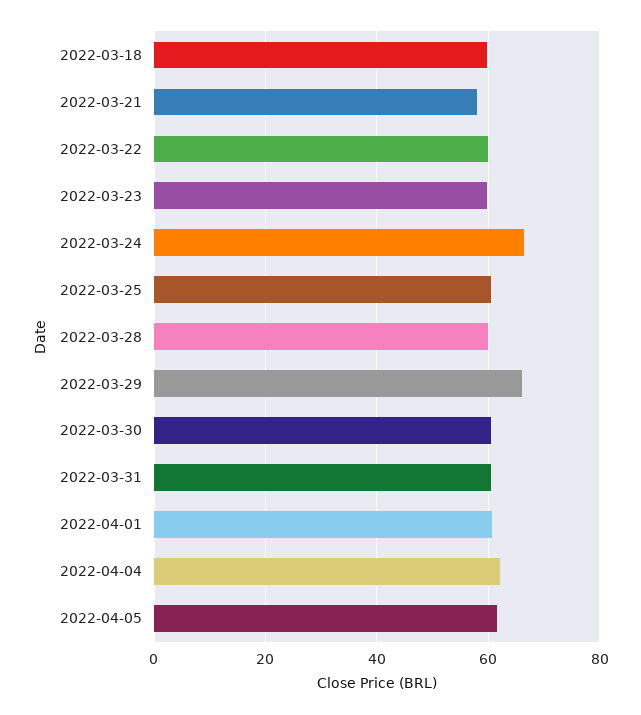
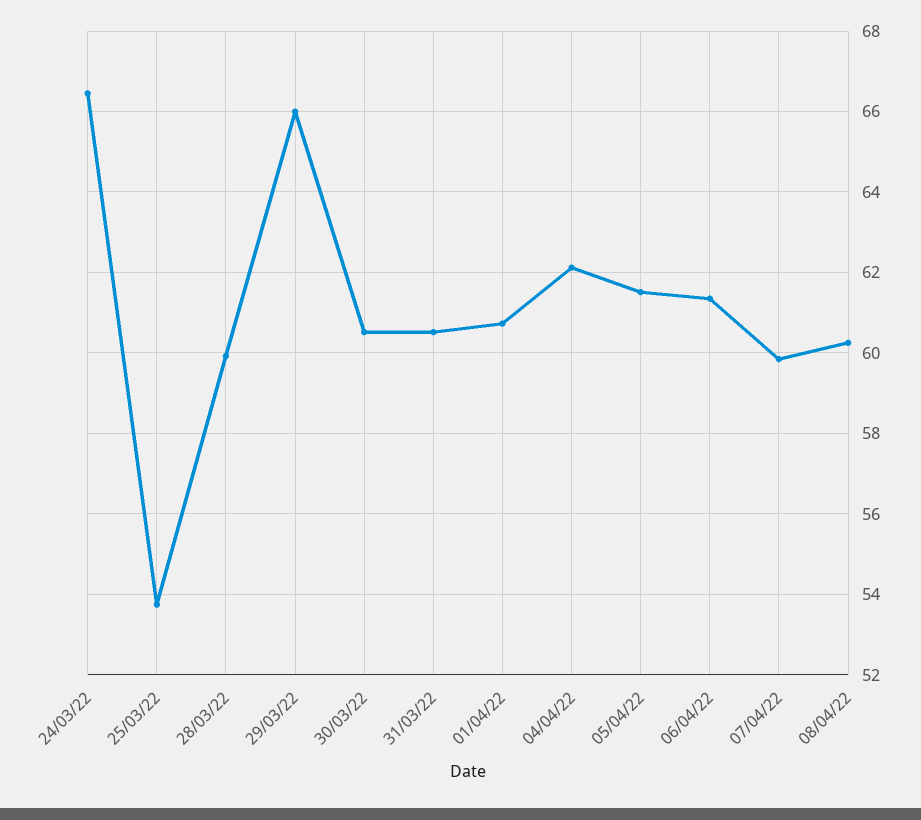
2022-03-18: 60 -> none
2022-03-21: 58 -> none
2022-03-22: 60 -> none
2022-03-23: 60 -> none
2022-03-25: 60 -> 53.8
06/04/22: none -> 61.4
07/04/22: none -> 59.8
08/04/22: none -> 60.2

